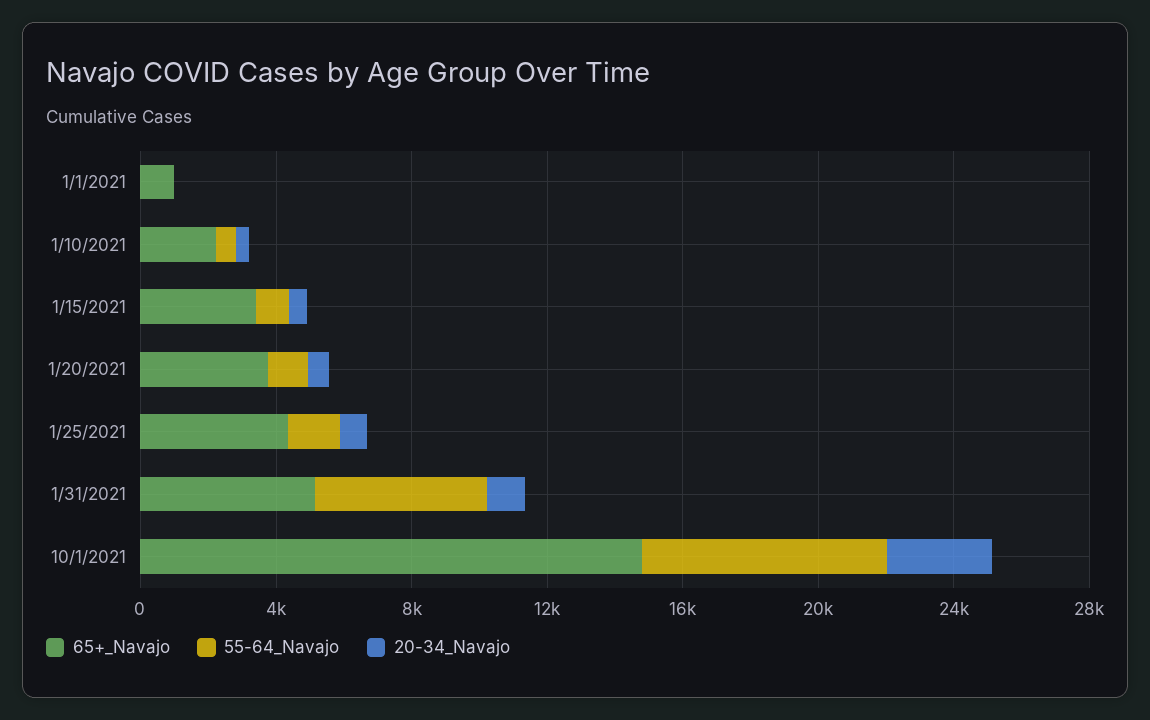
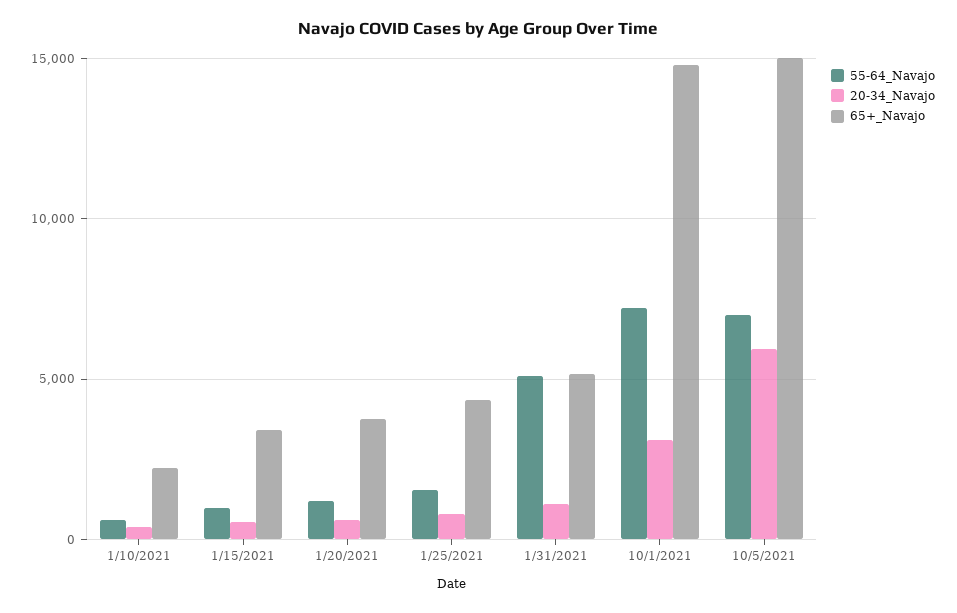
65+_Navajo, 1/1/2021: 1000 -> none
55-64_Navajo, 1/1/2021: 0 -> none
20-34_Navajo, 1/1/2021: 0 -> none
55-64_Navajo, 10/5/2021: none -> 7000
20-34_Navajo, 10/5/2021: none -> 6000
65+_Navajo, 10/5/2021: none -> 15000

